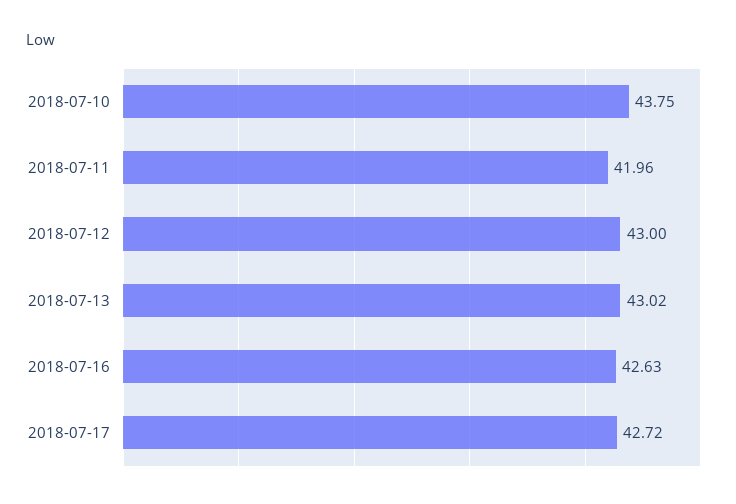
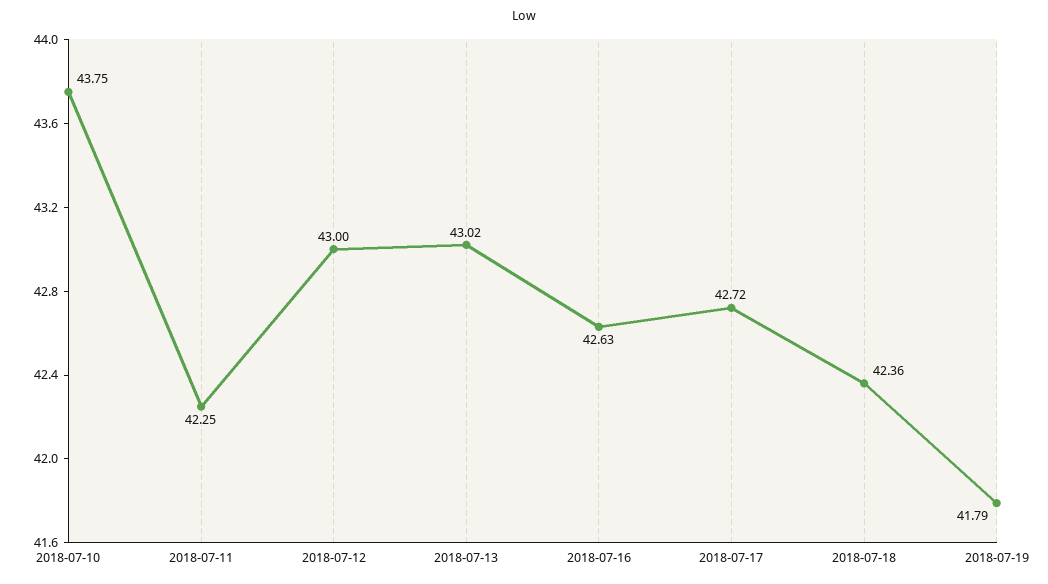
2018-07-11: 41.96 -> 42.25
2018-07-18: none -> 42.36
2018-07-19: none -> 41.79

